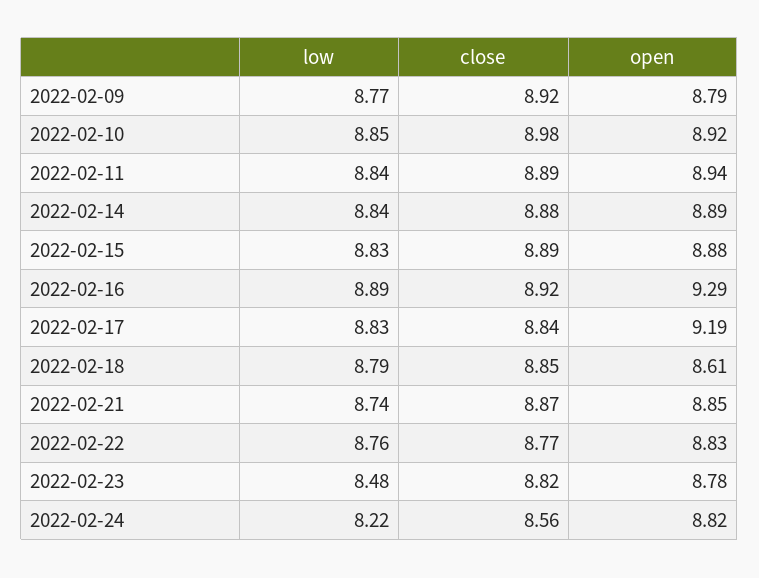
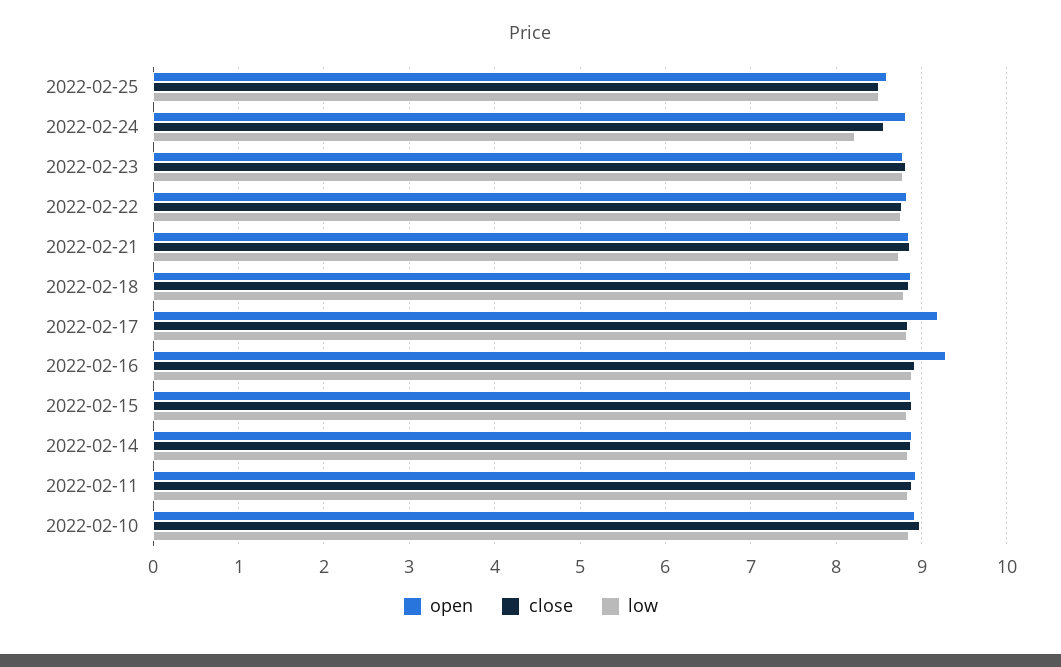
low, 2022-02-09: 8.77 -> none
close, 2022-02-09: 8.92 -> none
open, 2022-02-09: 8.79 -> none
open, 2022-02-18: 8.61 -> 8.9
low, 2022-02-23: 8.48 -> 8.8
open, 2022-02-25: none -> 8.6
close, 2022-02-25: none -> 8.5
low, 2022-02-25: none -> 8.5

